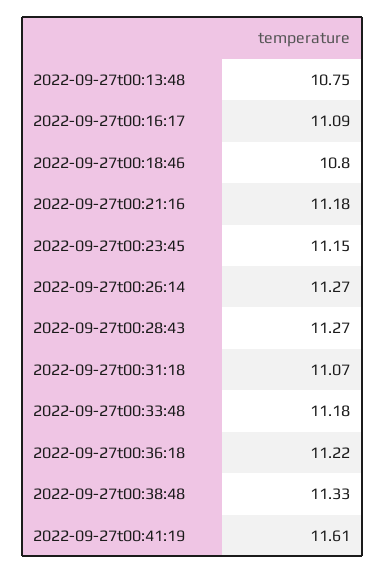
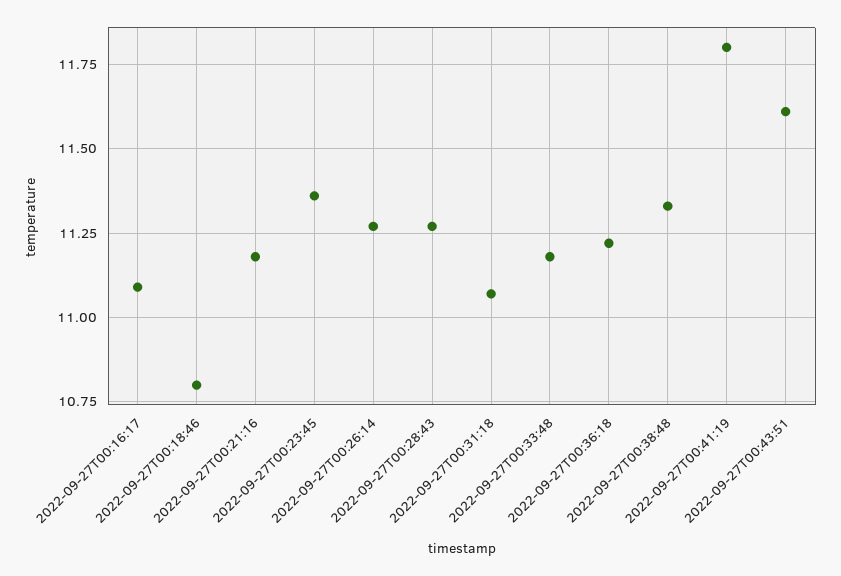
2022-09-27t00:13:48: 10.75 -> none
2022-09-27t00:23:45: 11.15 -> 11.35
2022-09-27t00:41:19: 11.61 -> 11.8
2022-09-27T00:43:51: none -> 11.6

